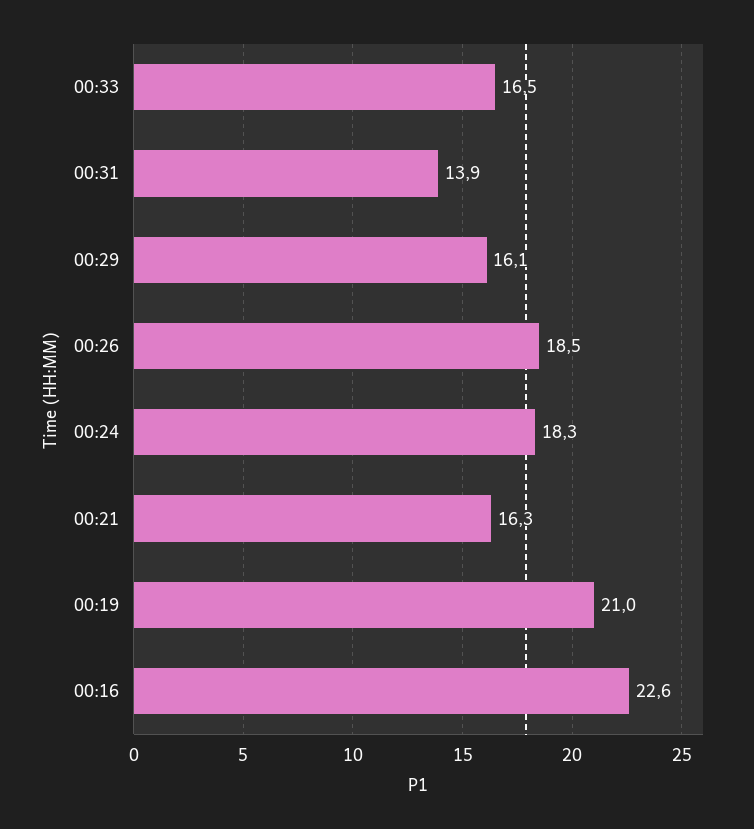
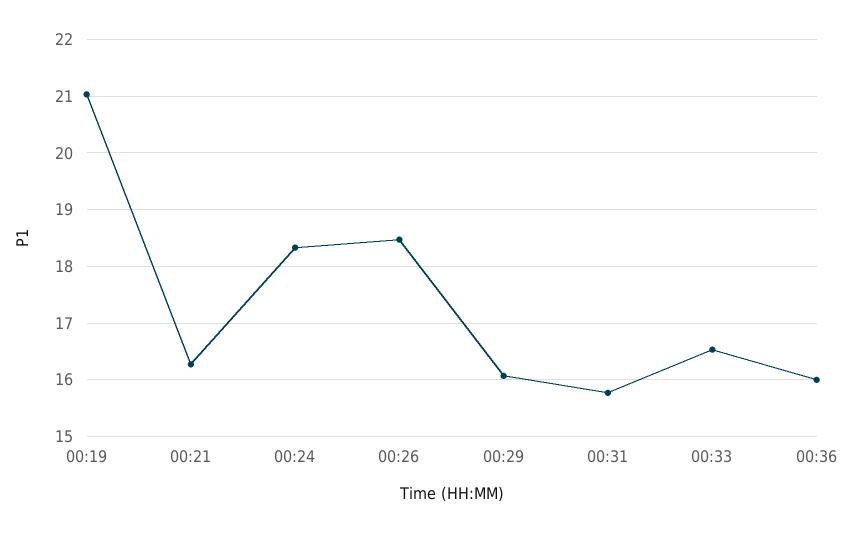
00:31: 13.9 -> 15.8
00:16: 22.6 -> none
00:36: none -> 16

